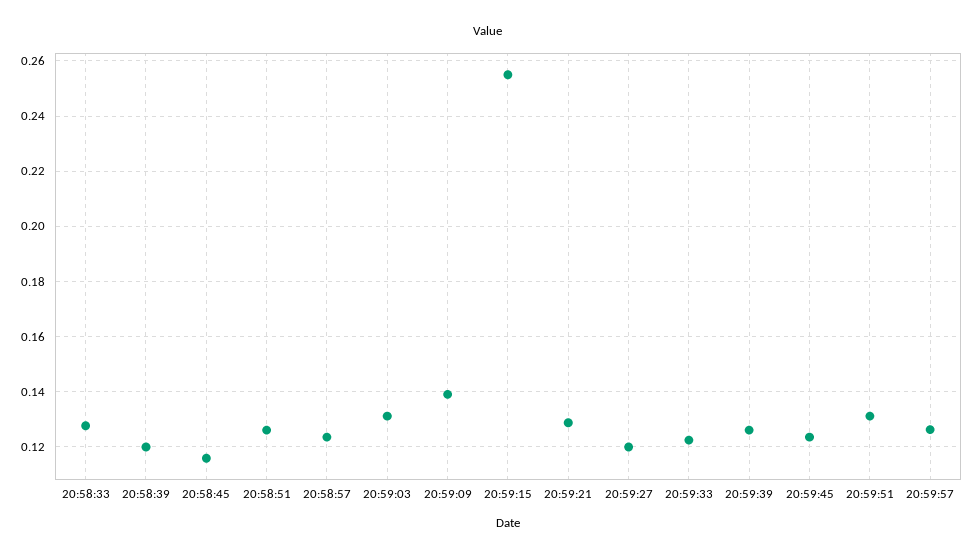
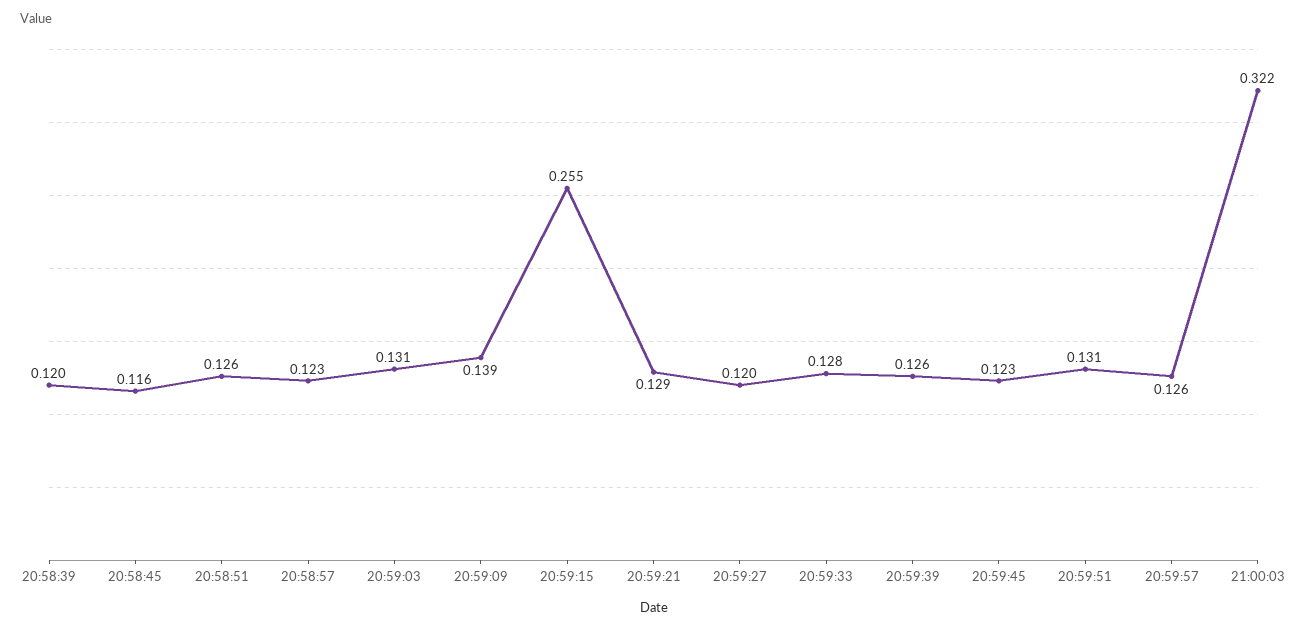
20:58:33: 0.1275 -> none
20:59:33: 0.1225 -> 0.128
21:00:03: none -> 0.322

